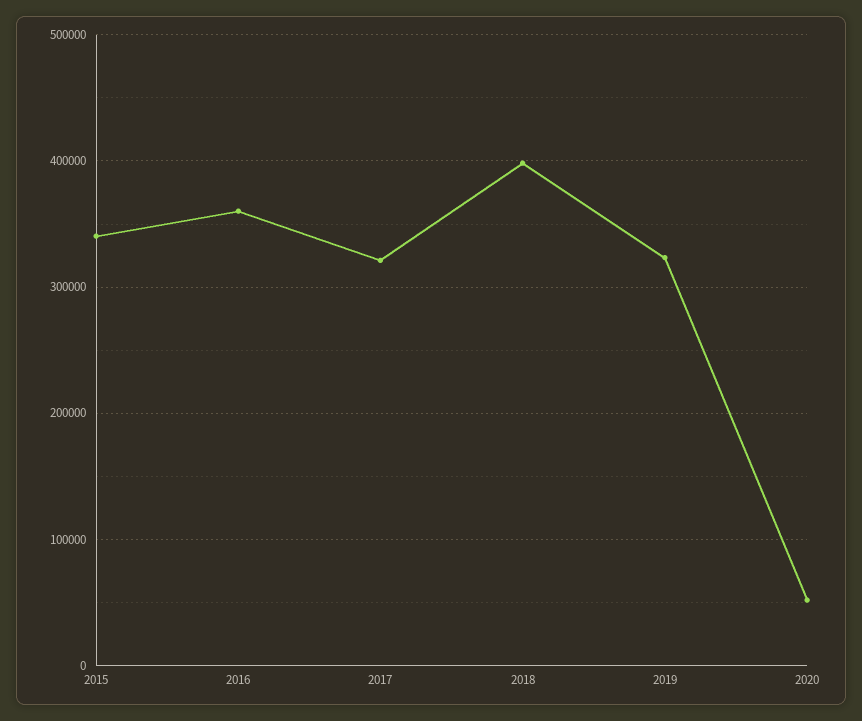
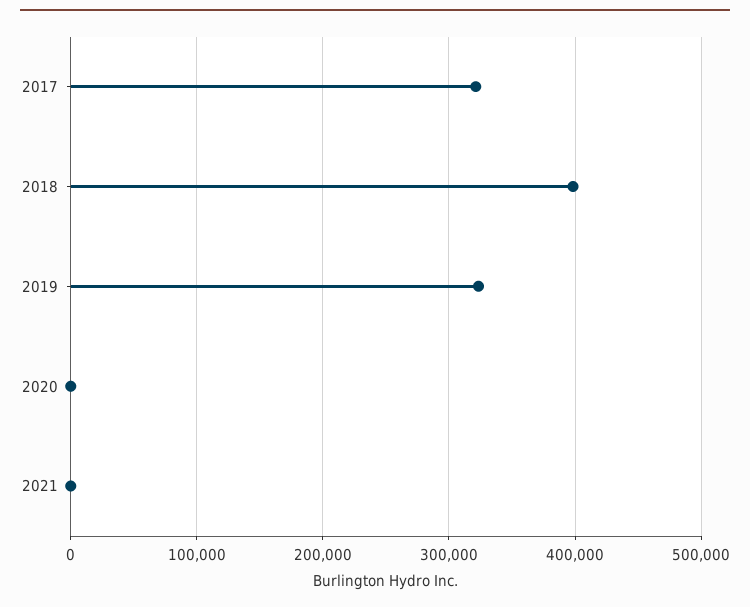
2015: 340000 -> none
2016: 360000 -> none
2020: 50000 -> 0
2021: none -> 0

